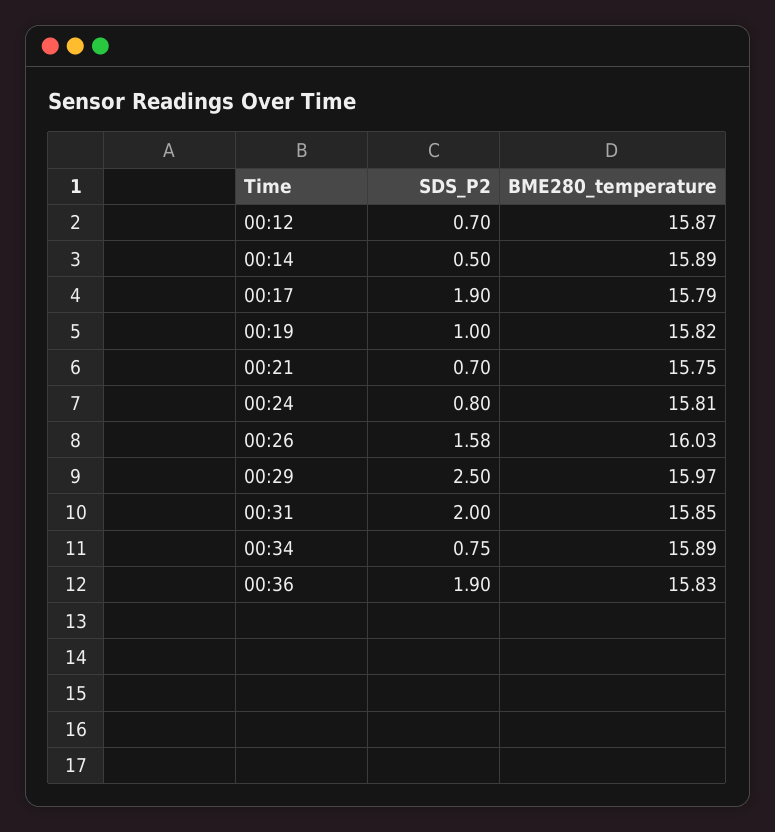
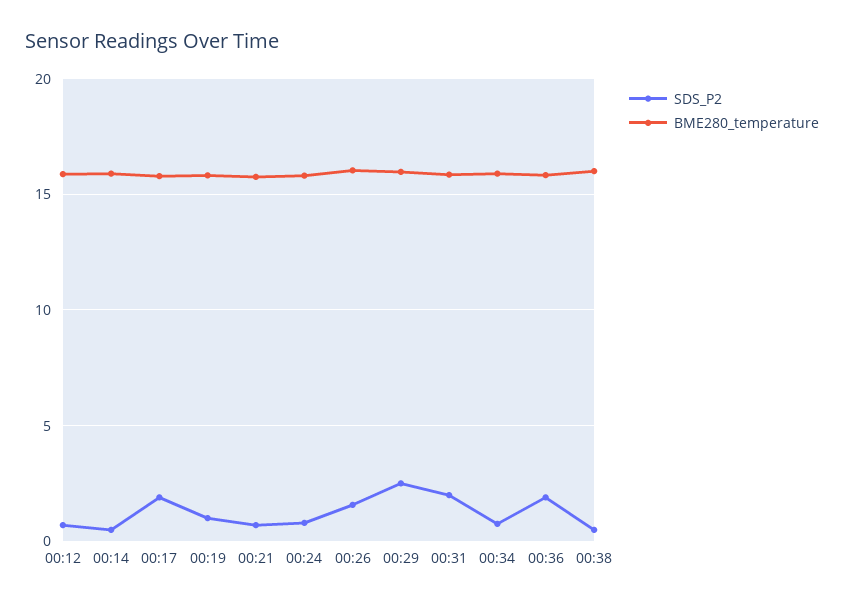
SDS_P2, 00:38: none -> 0.5
BME280_temperature, 00:38: none -> 16

